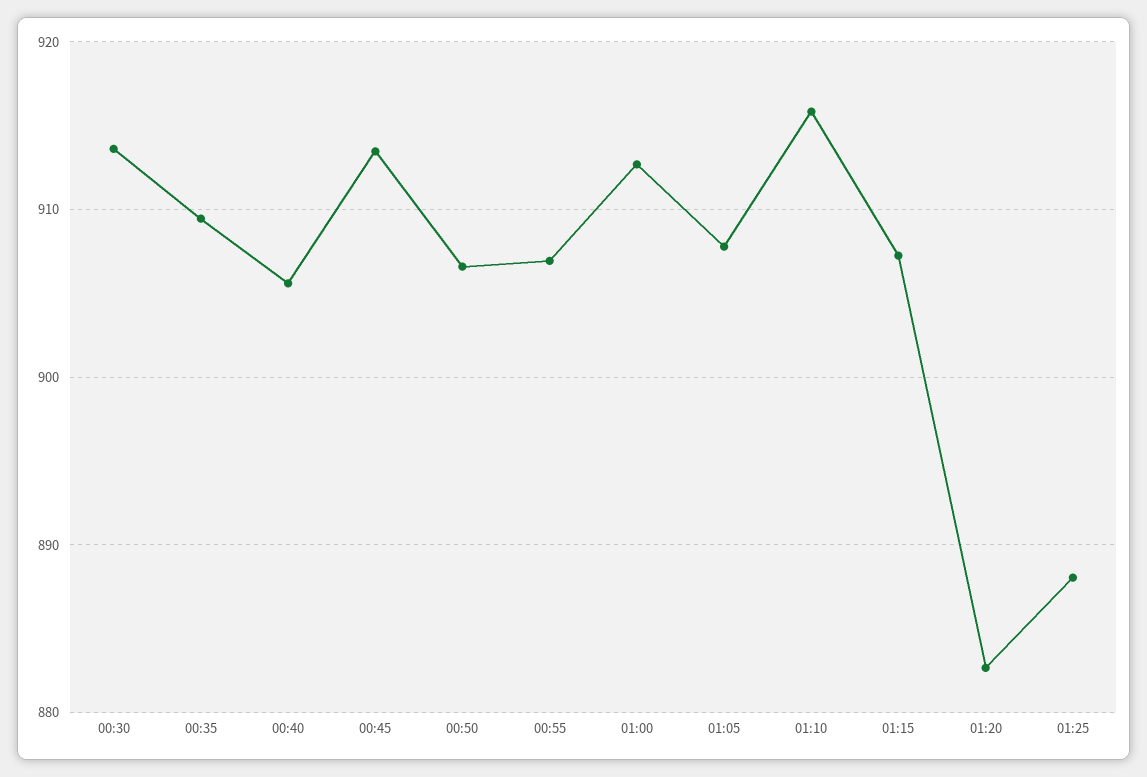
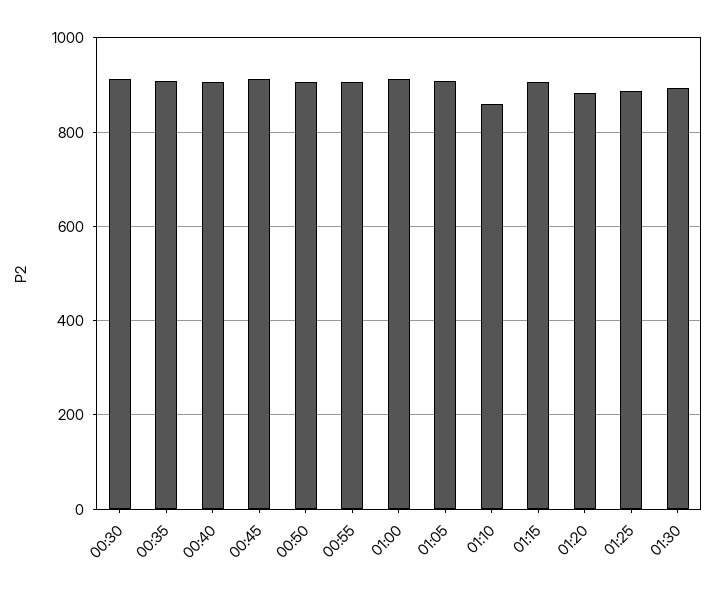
01:10: 916 -> 860
01:30: none -> 900

